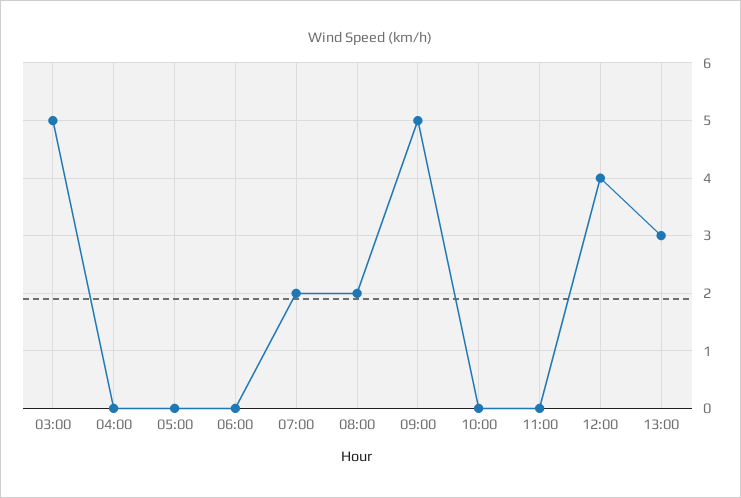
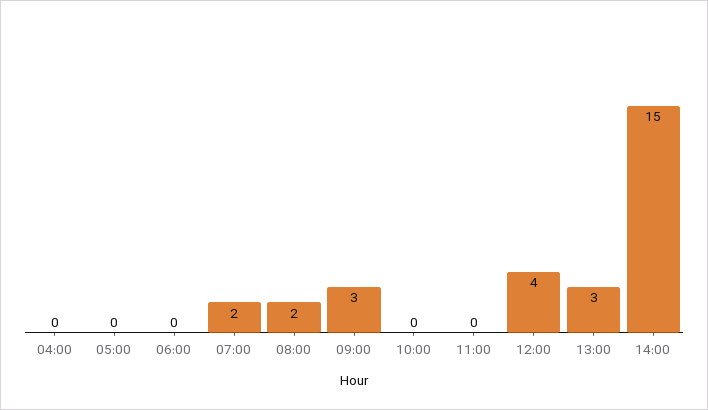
03:00: 5 -> none
09:00: 5 -> 3
14:00: none -> 15

